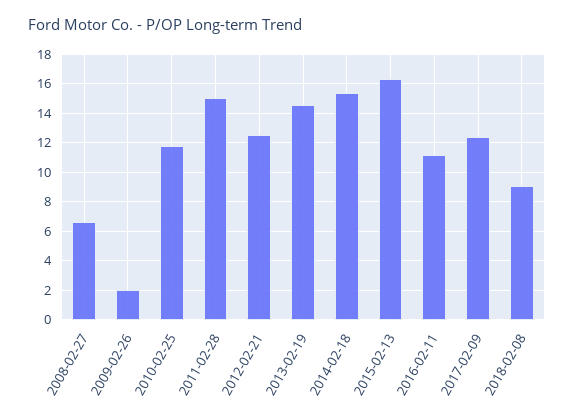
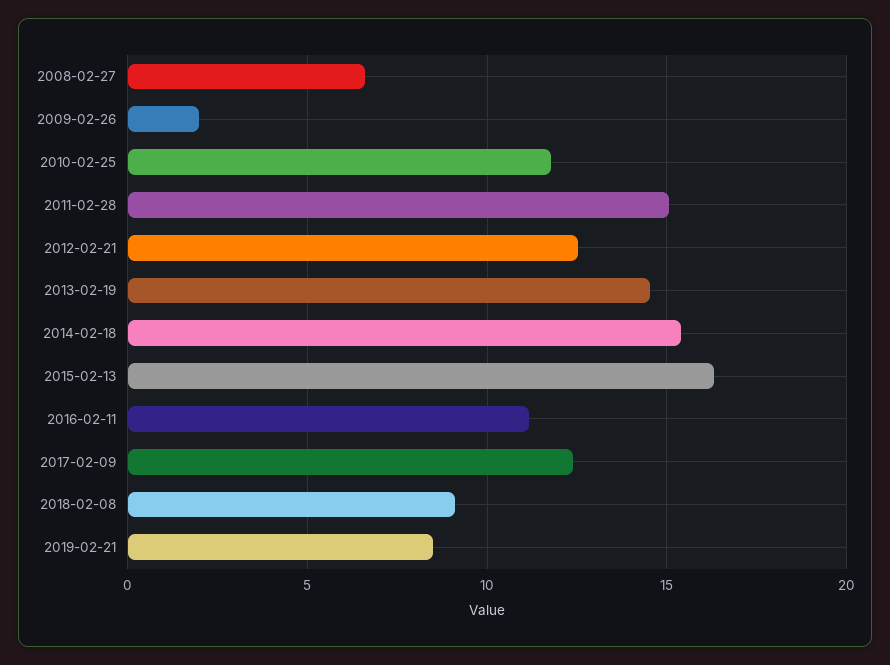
2019-02-21: none -> 8.5

